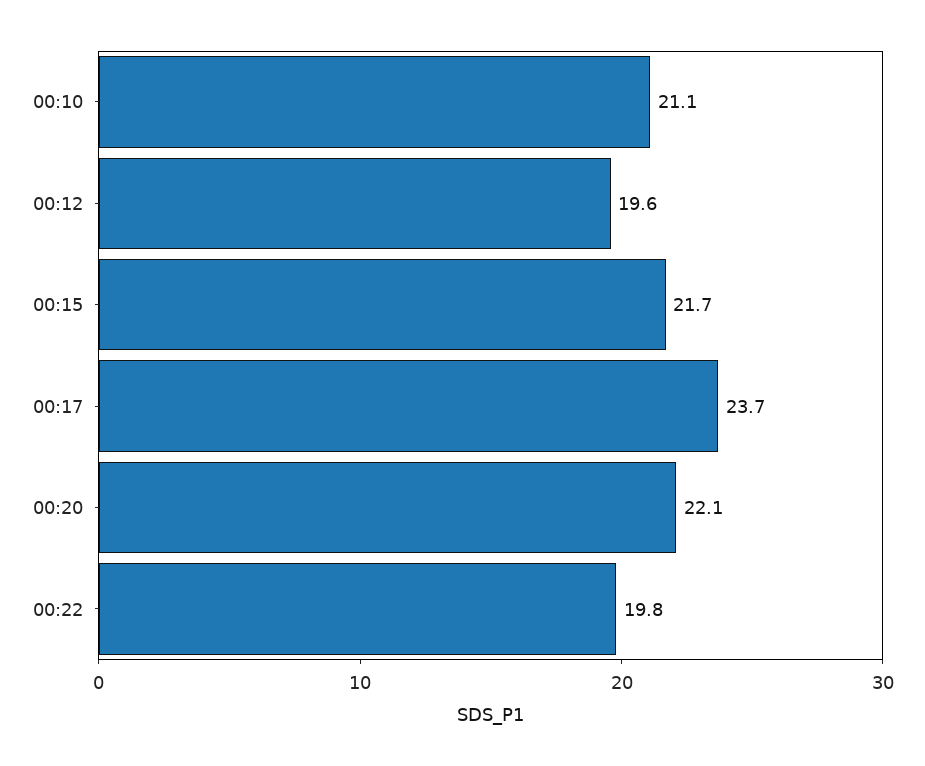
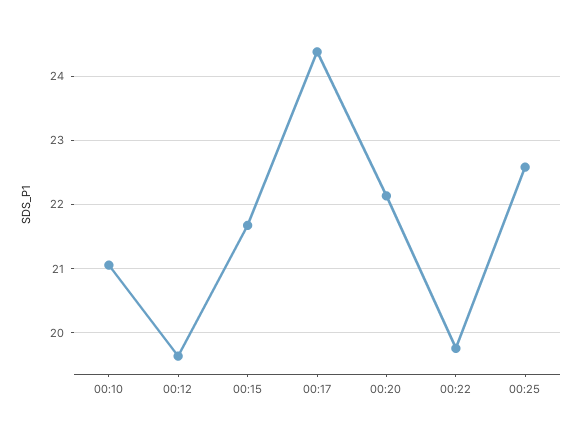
00:17: 23.7 -> 24.4
00:25: none -> 22.6

